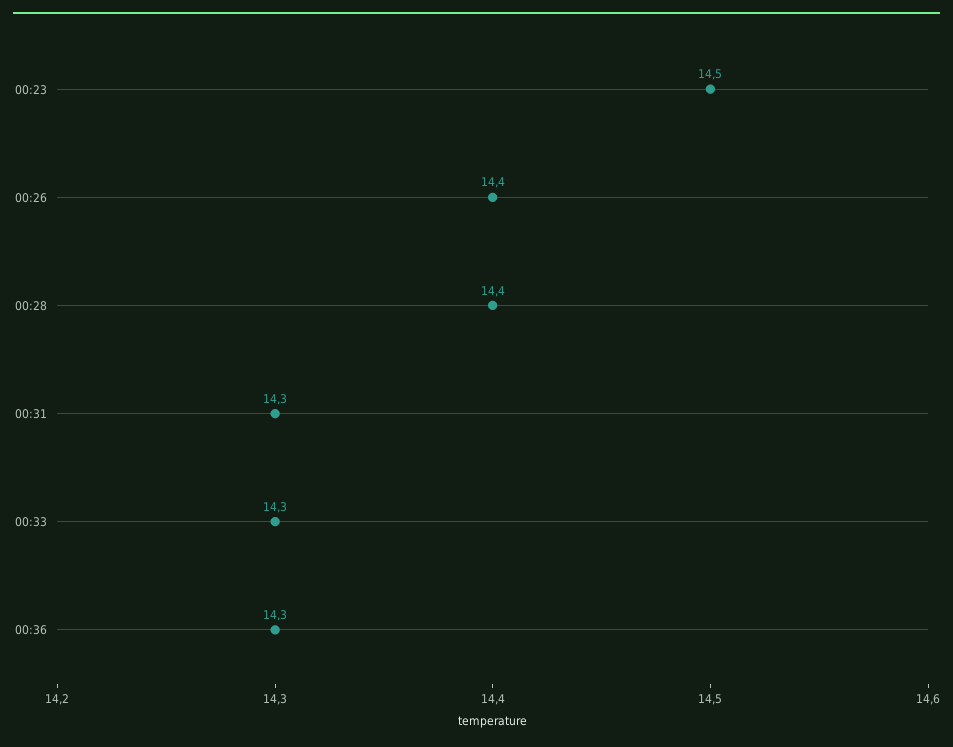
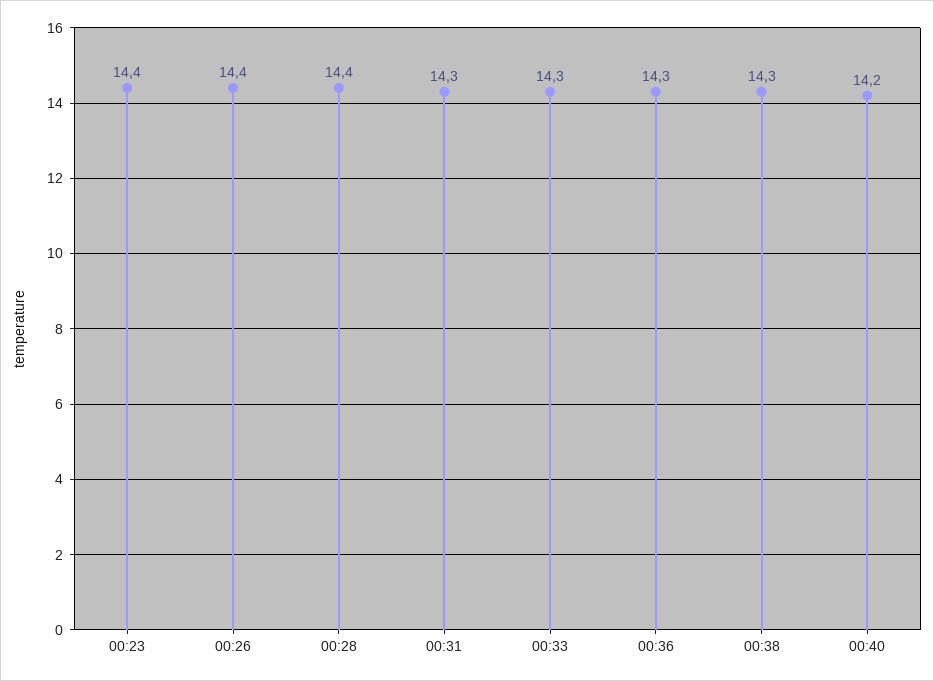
00:23: 14.5 -> 14.4
00:38: none -> 14.3
00:40: none -> 14.2

